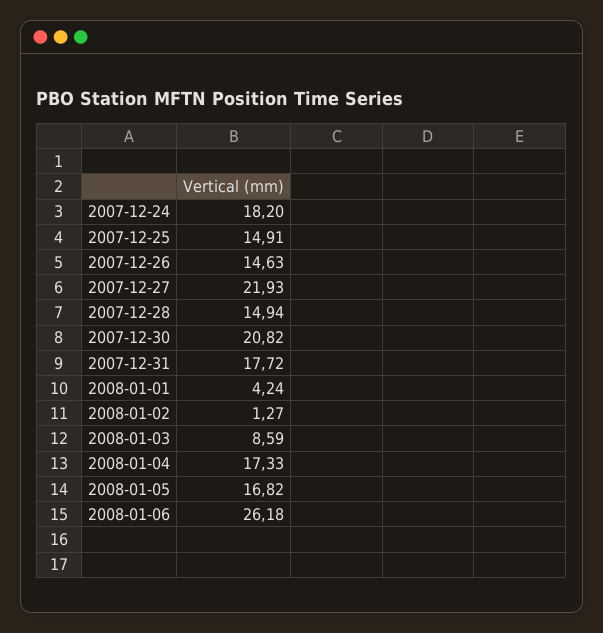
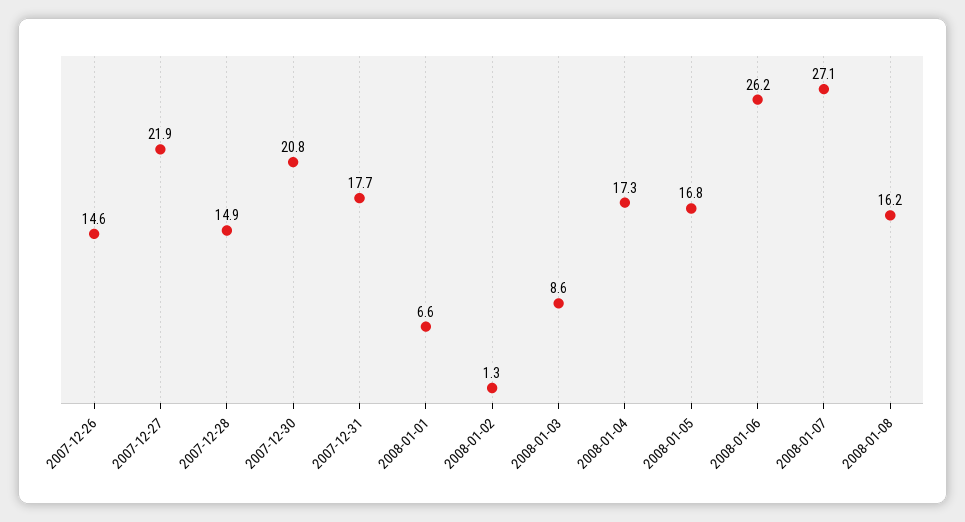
2007-12-24: 18.2 -> none
2007-12-25: 14.91 -> none
2008-01-01: 4.24 -> 6.6
2008-01-07: none -> 27.1
2008-01-08: none -> 16.2

